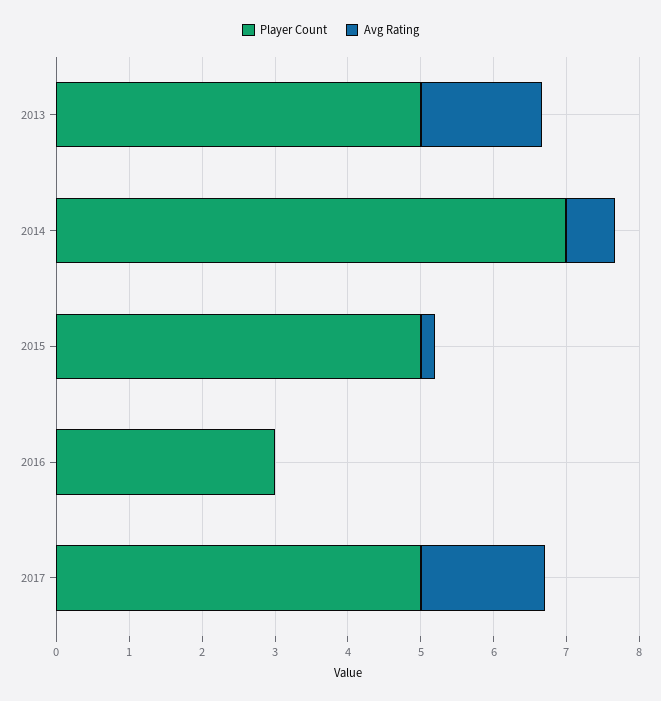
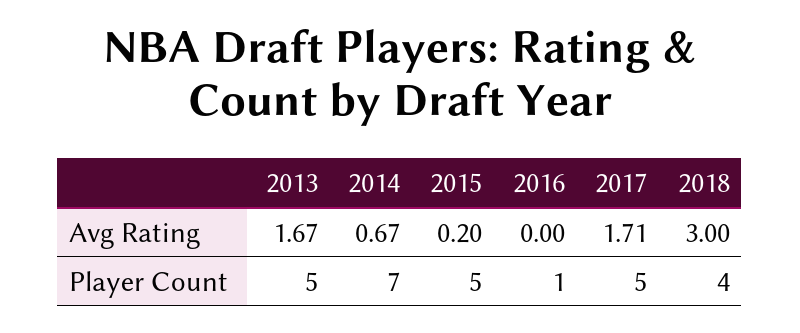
Player Count, 2016: 3 -> 1
Avg Rating, 2018: none -> 3
Player Count, 2018: none -> 4

